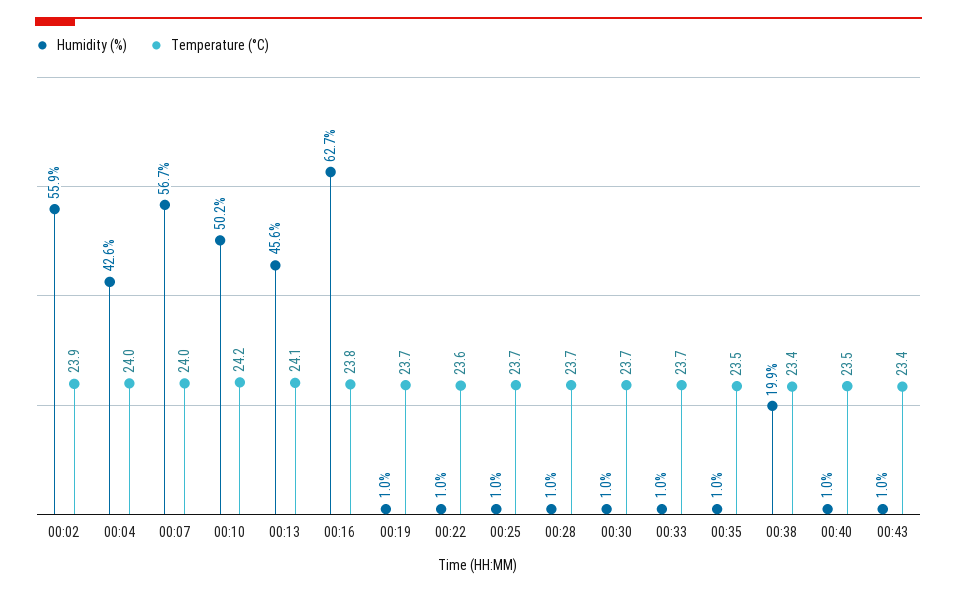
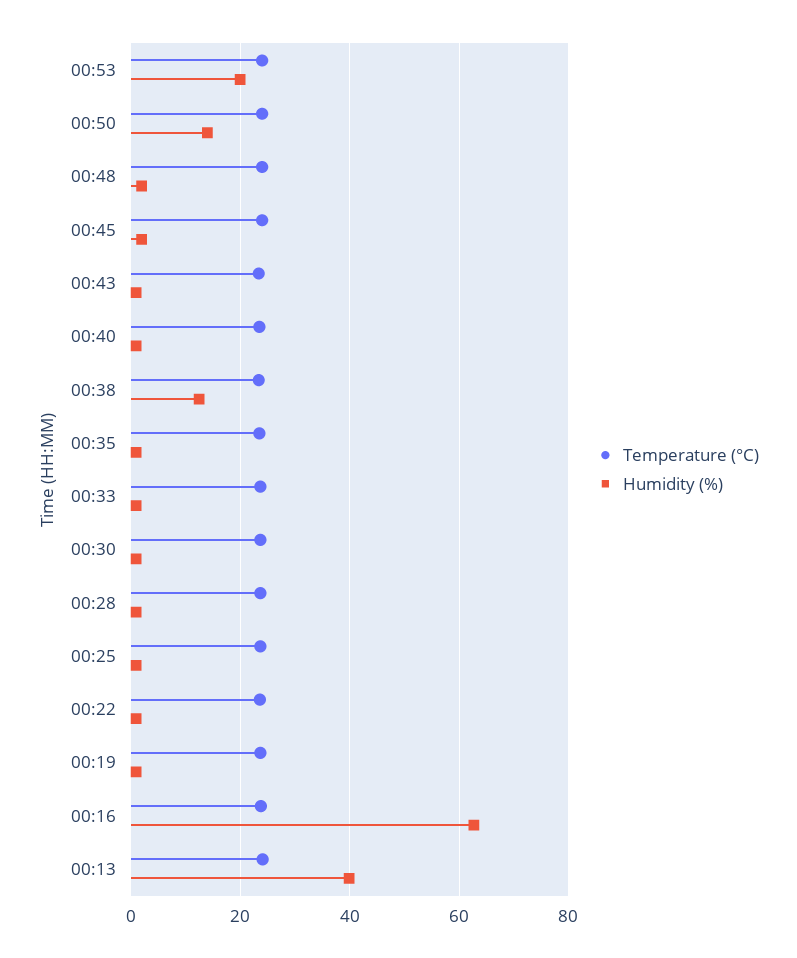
Humidity (%), 00:02: 55.9 -> none
Temperature (°C), 00:02: 23.9 -> none
Humidity (%), 00:04: 42.6 -> none
Temperature (°C), 00:04: 24 -> none
Humidity (%), 00:07: 56.7 -> none
Temperature (°C), 00:07: 24 -> none
Humidity (%), 00:10: 50.2 -> none
Temperature (°C), 00:10: 24.2 -> none
Humidity (%), 00:13: 45.6 -> 40
Humidity (%), 00:38: 19.9 -> 12
Temperature (°C), 00:53: none -> 24
Humidity (%), 00:53: none -> 20
Temperature (°C), 00:50: none -> 24
Humidity (%), 00:50: none -> 14
Temperature (°C), 00:48: none -> 24
Humidity (%), 00:48: none -> 2
Temperature (°C), 00:45: none -> 24
Humidity (%), 00:45: none -> 2

